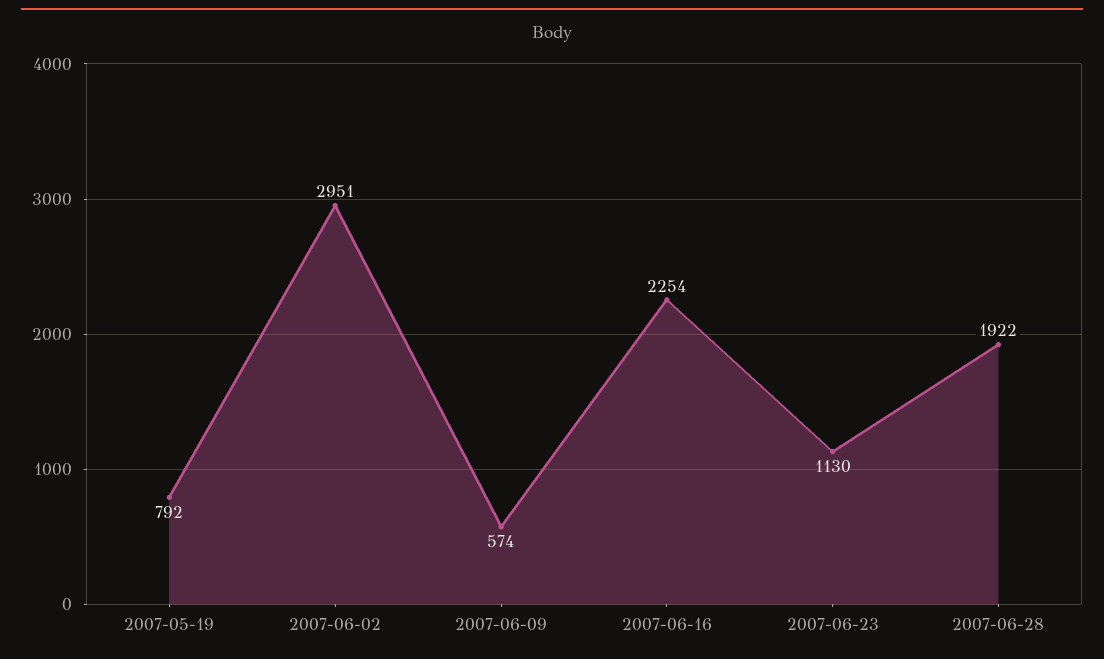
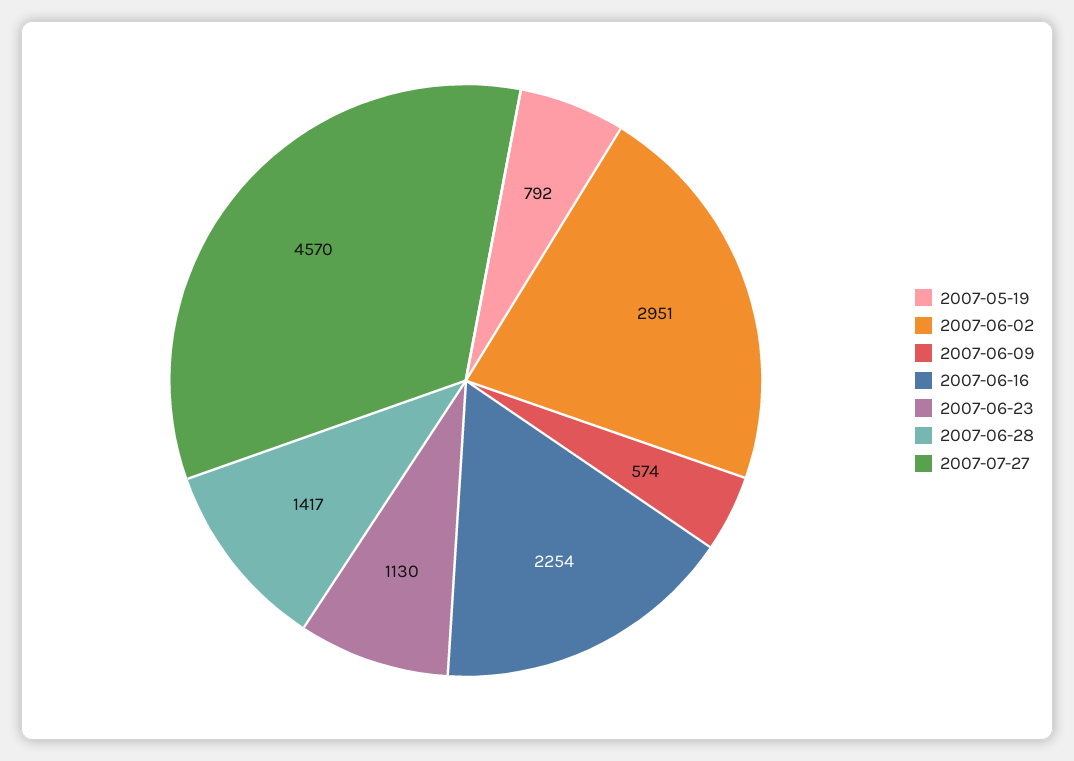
2007-06-28: 1922 -> 1417
2007-07-27: none -> 4570

